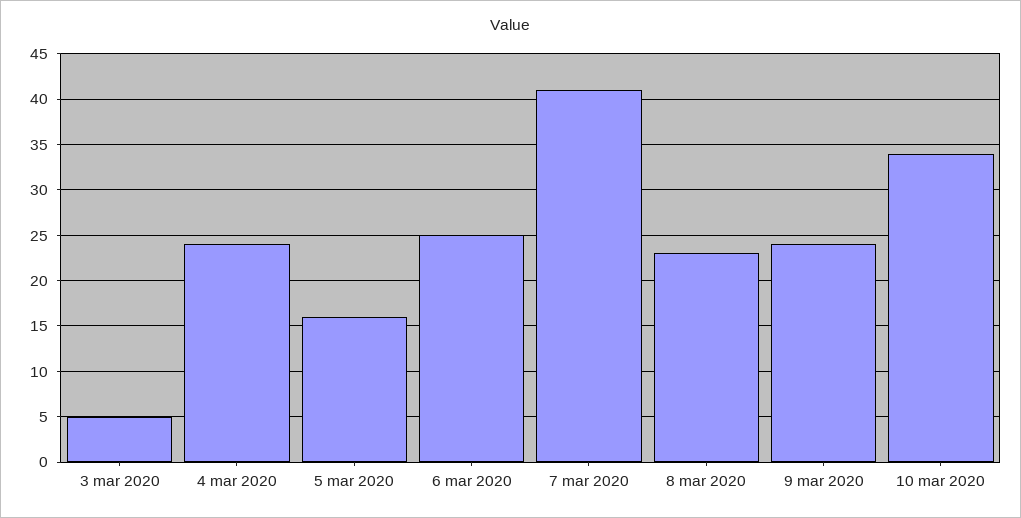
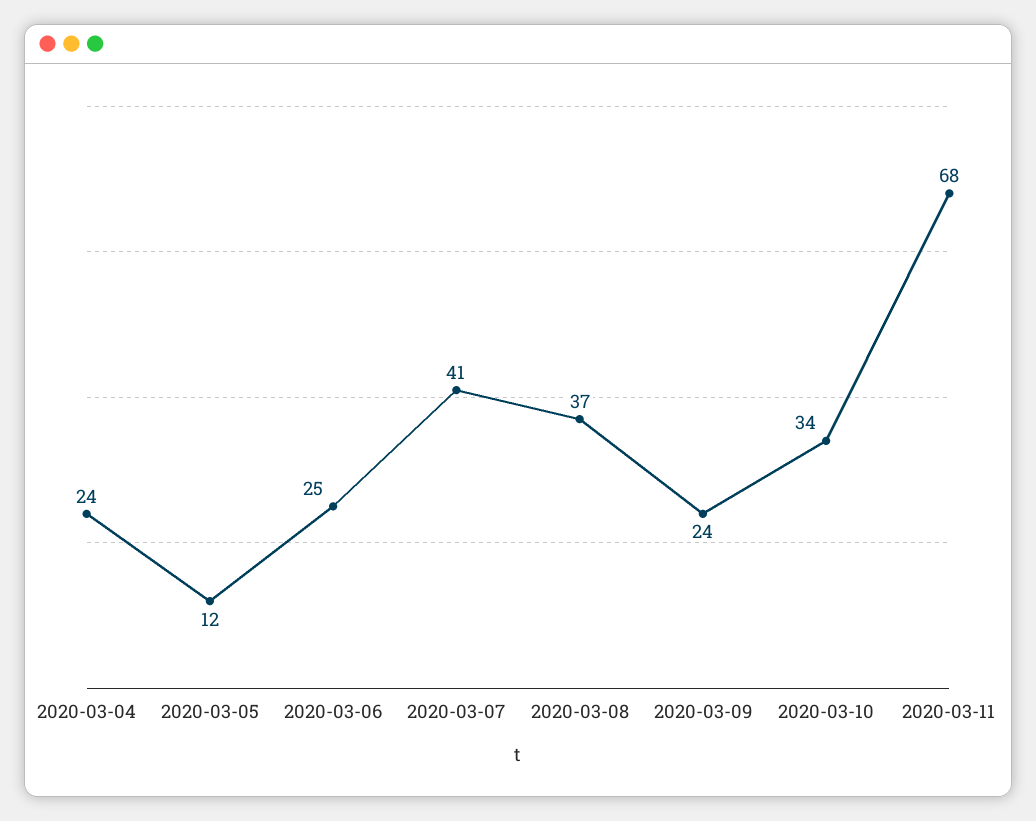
3 mar 2020: 5 -> none
5 mar 2020: 16 -> 12
8 mar 2020: 23 -> 37
2020-03-11: none -> 68

